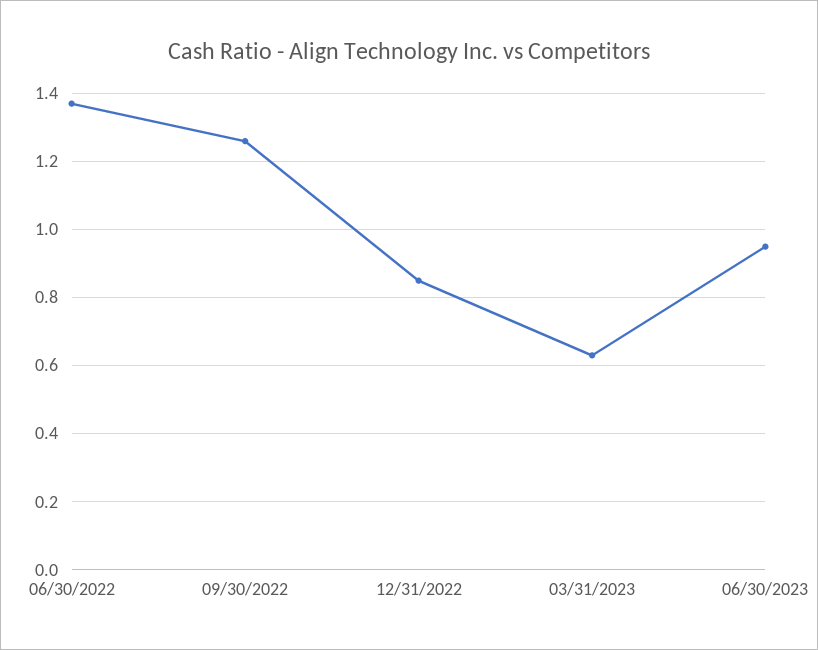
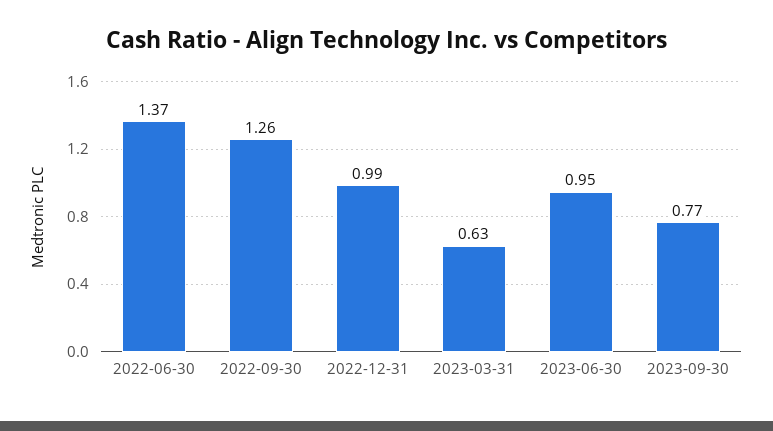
12/31/2022: 0.85 -> 0.99
2023-09-30: none -> 0.77

